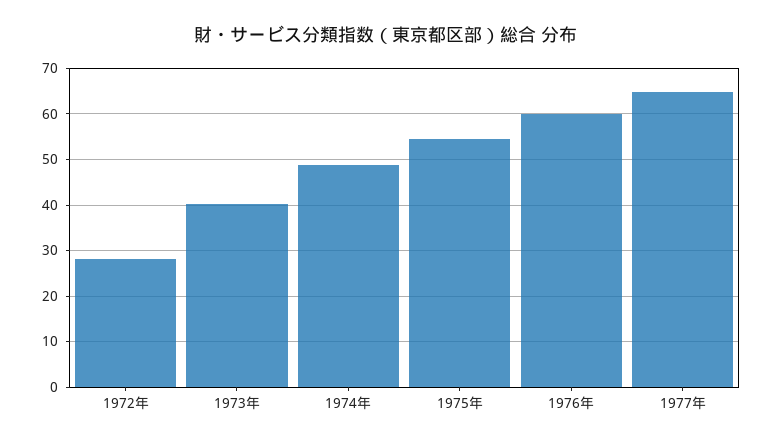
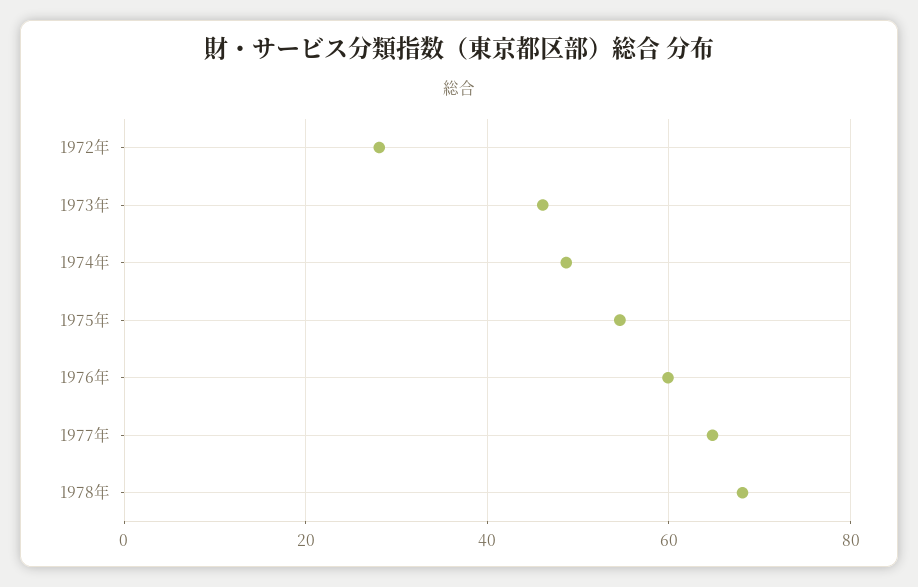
1973年: 40 -> 46
1978年: none -> 68

